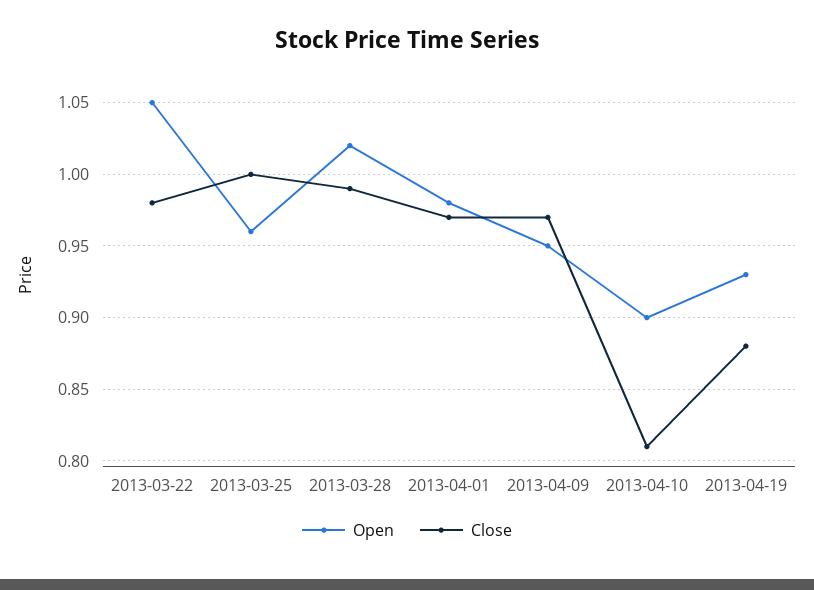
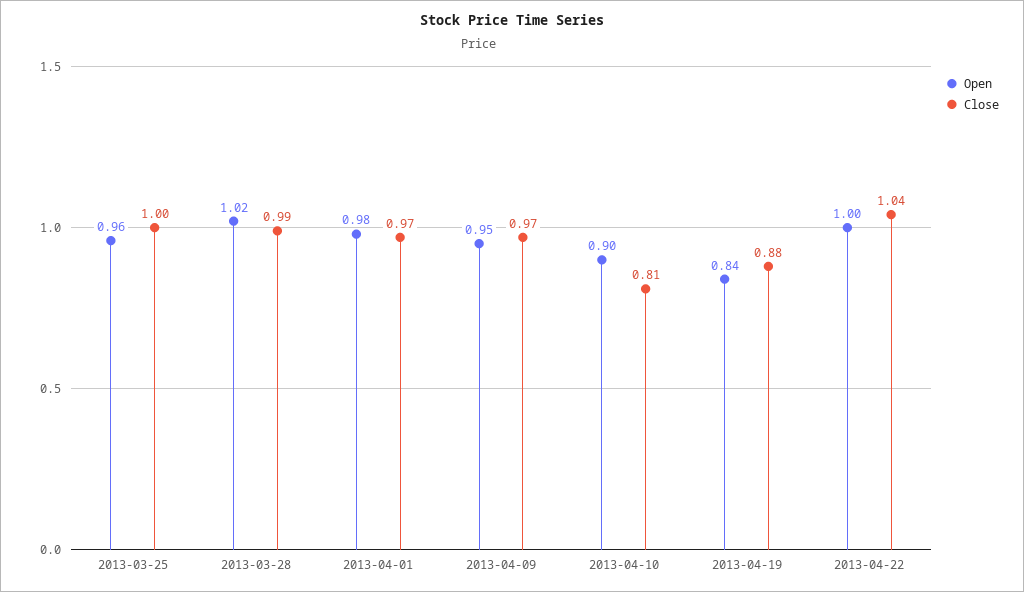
Open, 2013-03-22: 1.05 -> none
Close, 2013-03-22: 0.98 -> none
Open, 2013-04-19: 0.93 -> 0.84
Open, 2013-04-22: none -> 1
Close, 2013-04-22: none -> 1.04

